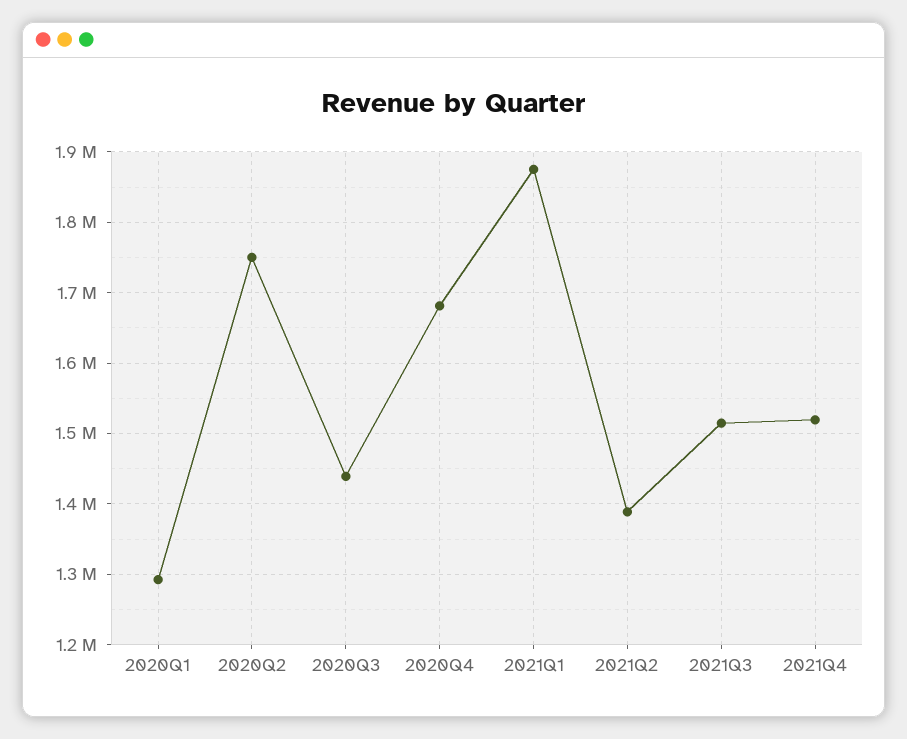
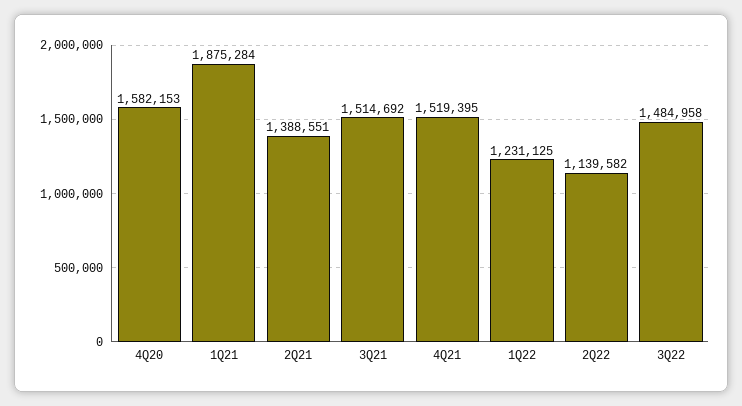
2020Q1: 1290000 -> none
2020Q2: 1750000 -> none
2020Q3: 1440000 -> none
2020Q4: 1680000 -> 1582153
1Q22: none -> 1231125
2Q22: none -> 1139582
3Q22: none -> 1484958

